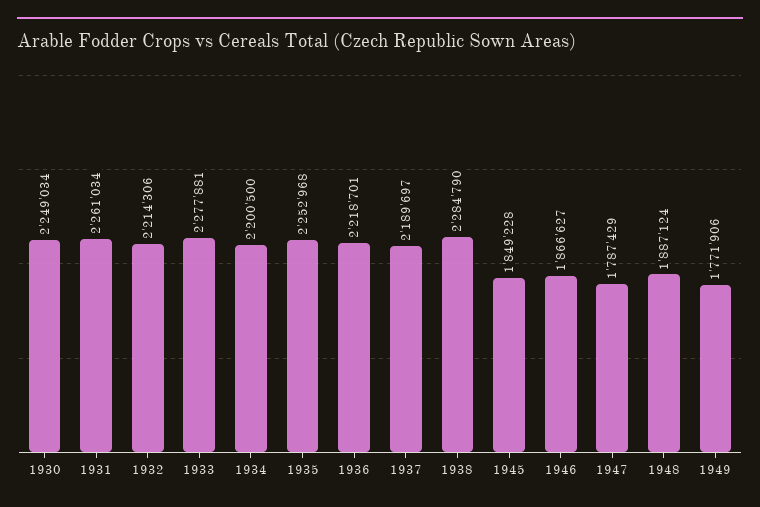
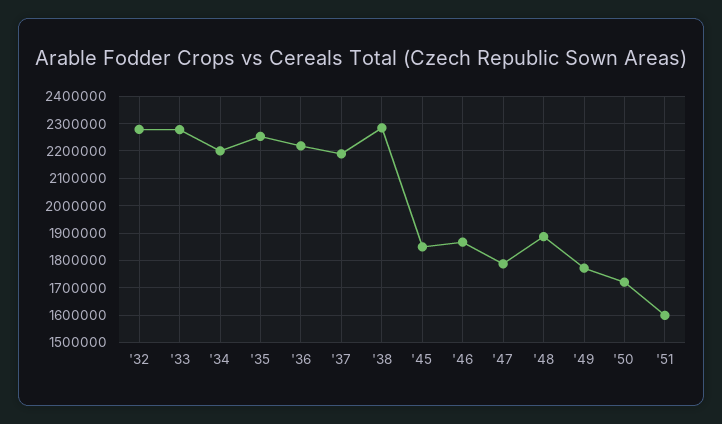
1930: 2249034 -> none
1931: 2261034 -> none
1932: 2214306 -> 2275000
'50: none -> 1725000
'51: none -> 1600000

